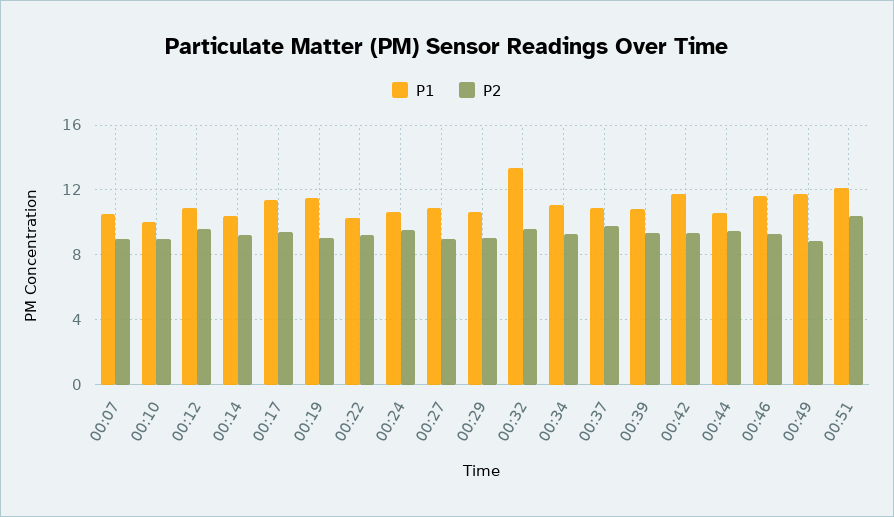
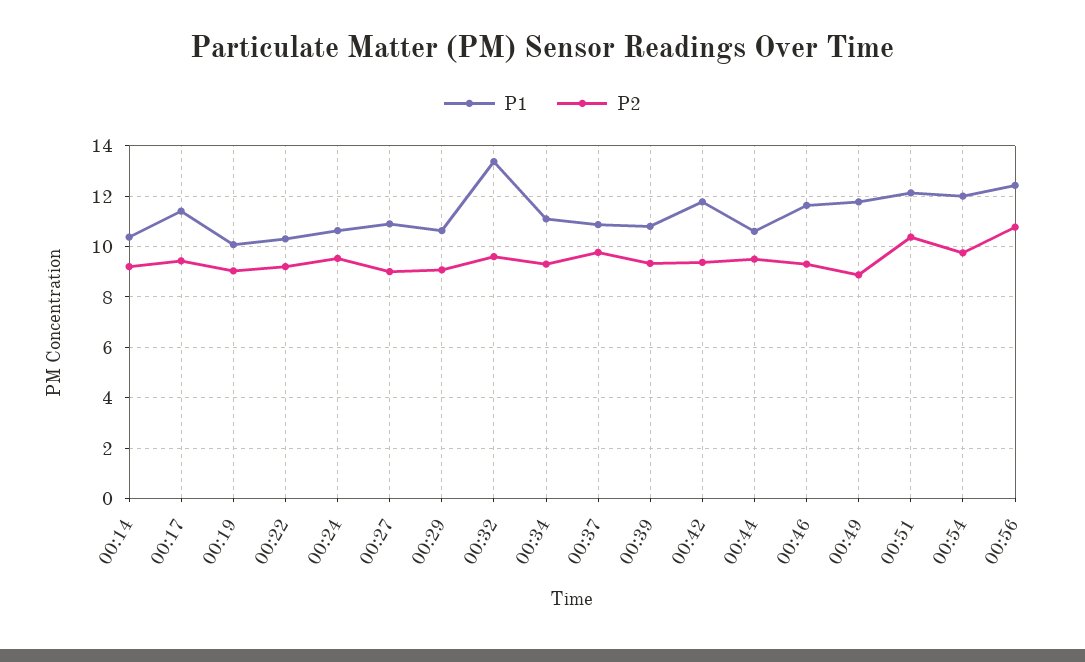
P1, 00:07: 10.5 -> none
P2, 00:07: 9 -> none
P1, 00:10: 10 -> none
P2, 00:10: 9 -> none
P1, 00:12: 11 -> none
P2, 00:12: 9.5 -> none
P1, 00:19: 11.5 -> 10
P1, 00:54: none -> 12
P2, 00:54: none -> 9.75
P1, 00:56: none -> 12.5
P2, 00:56: none -> 10.75

